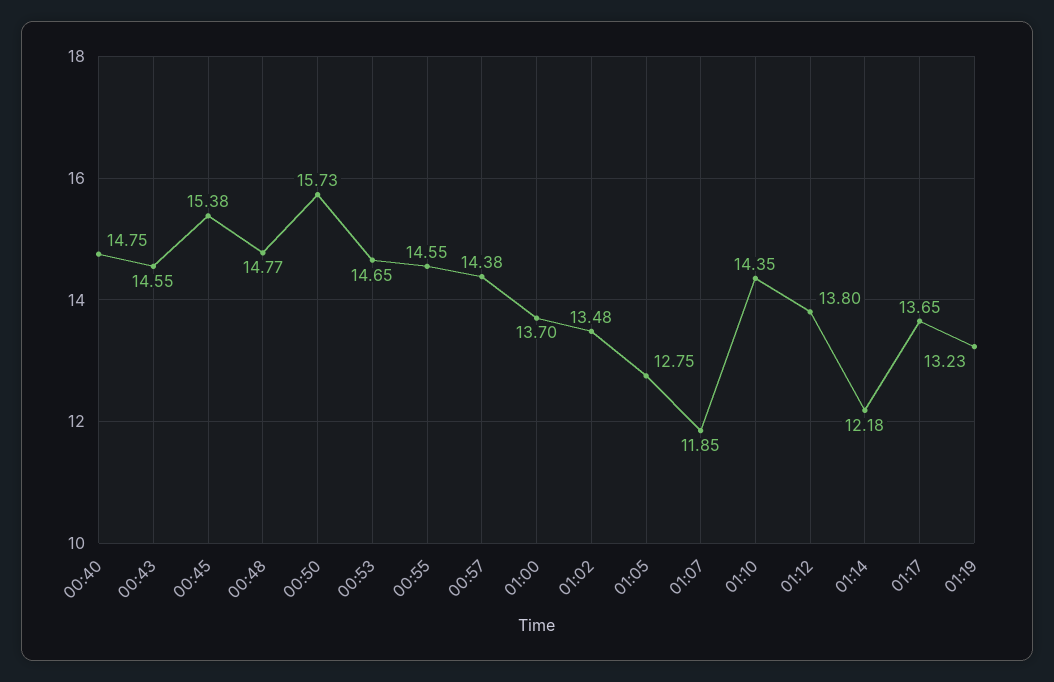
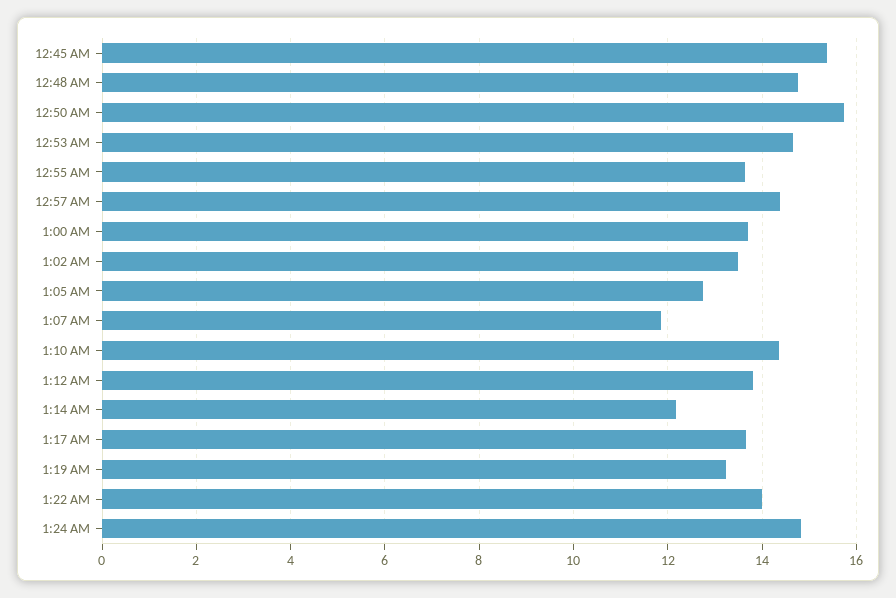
00:40: 14.75 -> none
00:43: 14.55 -> none
00:55: 14.55 -> 13.6
1:22 AM: none -> 14
1:24 AM: none -> 14.8

